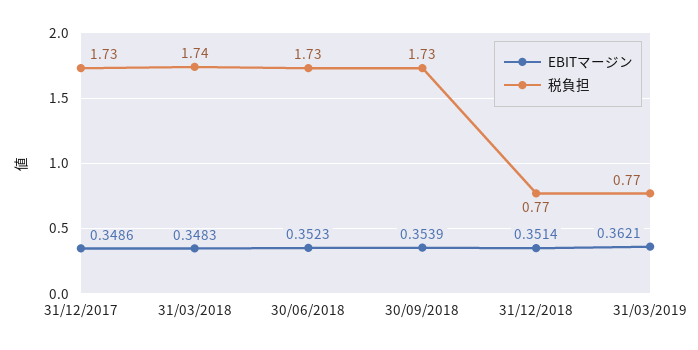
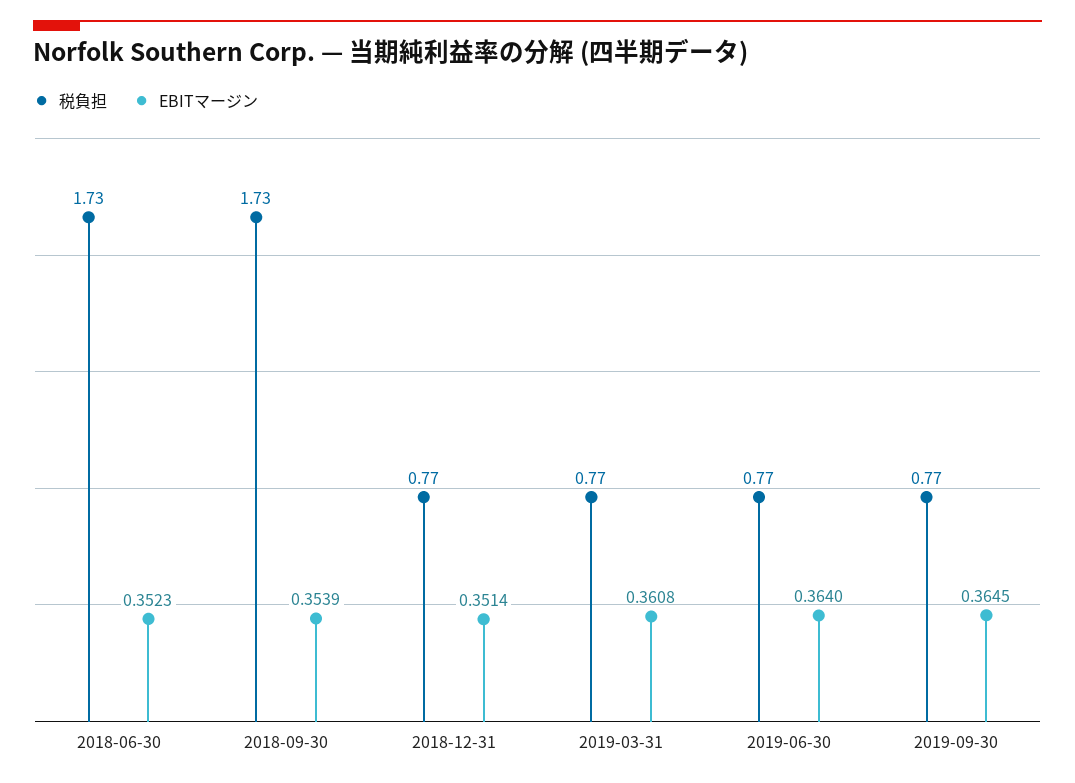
EBITマージン, 31/12/2017: 0.3486 -> none
税負担, 31/12/2017: 1.73 -> none
EBITマージン, 31/03/2018: 0.3483 -> none
税負担, 31/03/2018: 1.74 -> none
EBITマージン, 31/03/2019: 0.3621 -> 0.3608
税負担, 2019-06-30: none -> 0.77
EBITマージン, 2019-06-30: none -> 0.364
税負担, 2019-09-30: none -> 0.77
EBITマージン, 2019-09-30: none -> 0.3645

